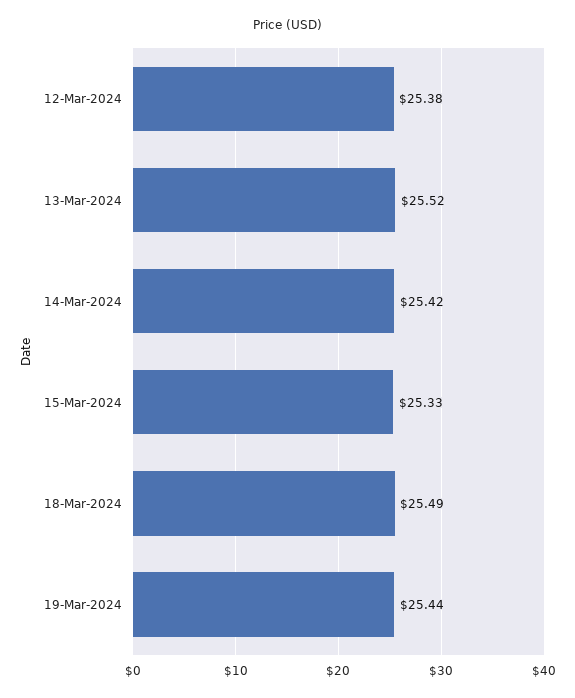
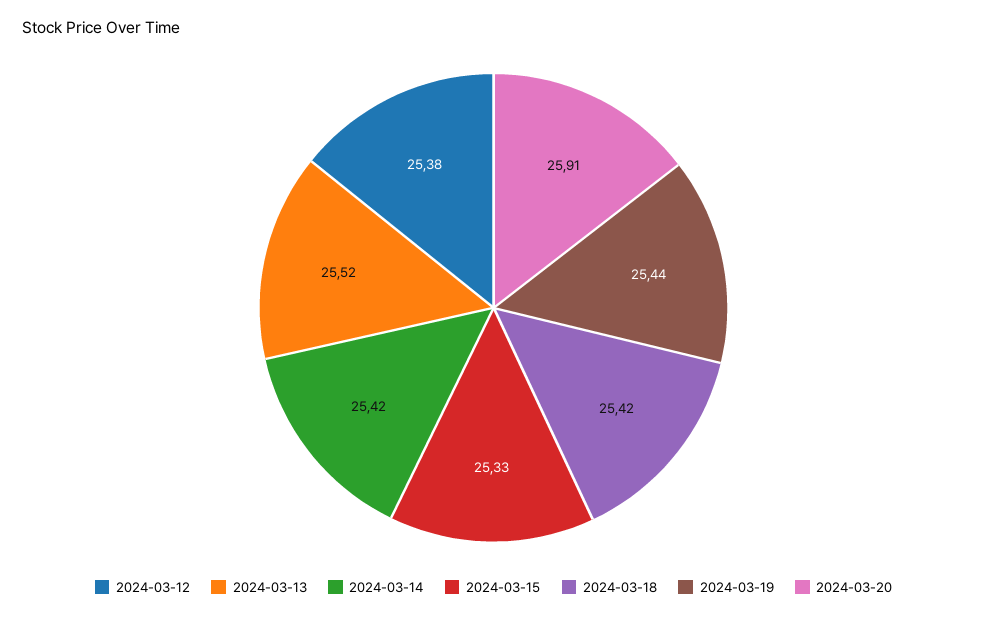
18-Mar-2024: 25.49 -> 25.42
2024-03-20: none -> 25.91

